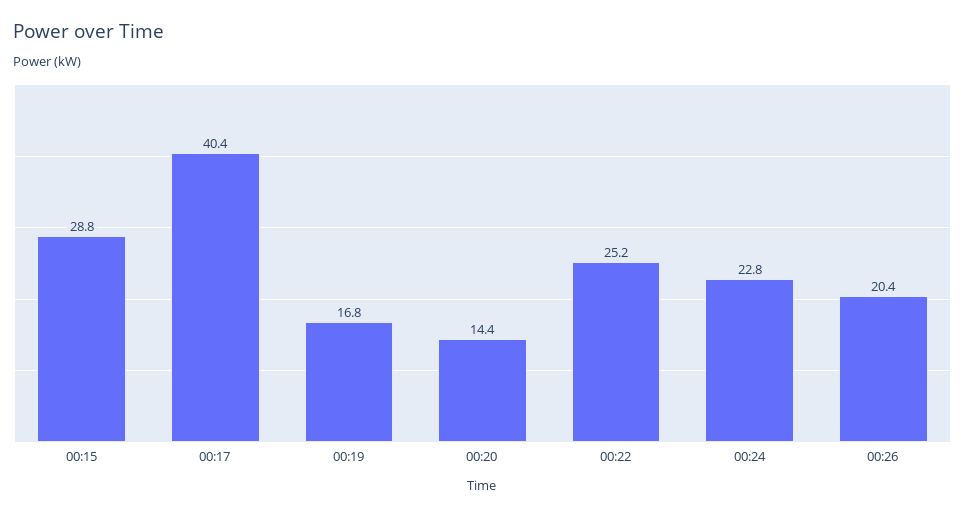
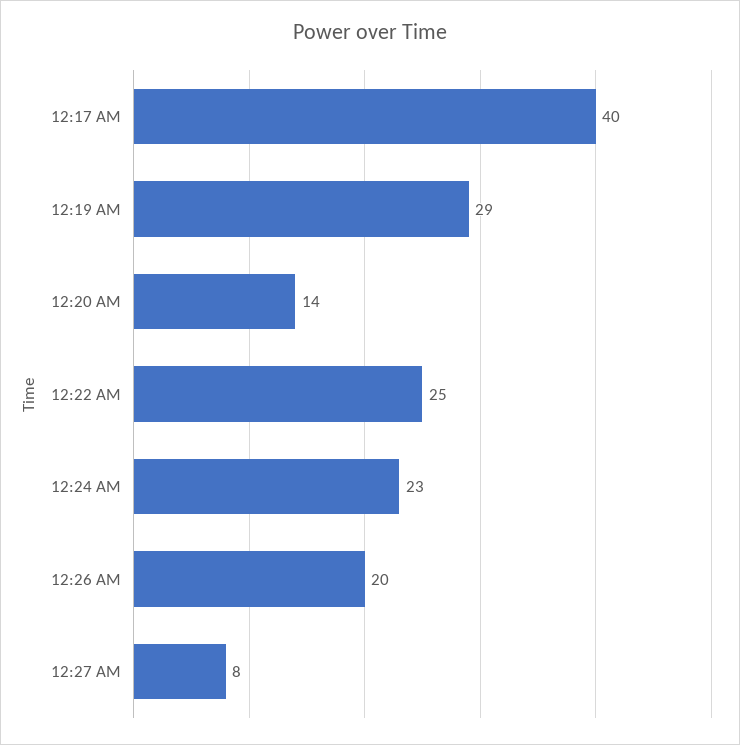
00:15: 28.8 -> none
00:19: 16.8 -> 29
12:27 AM: none -> 8

